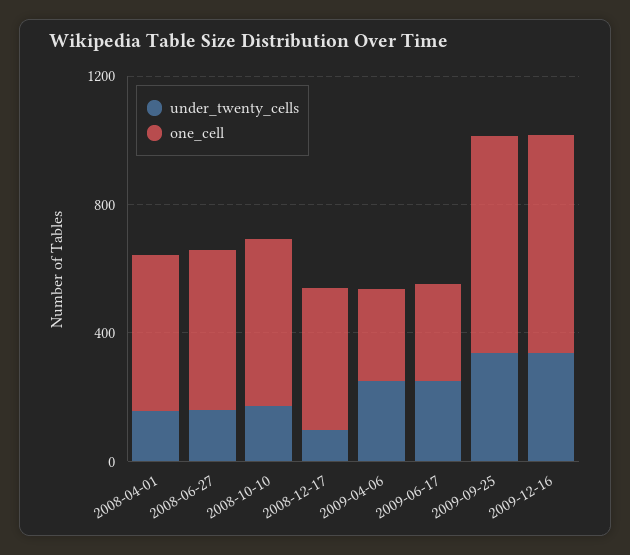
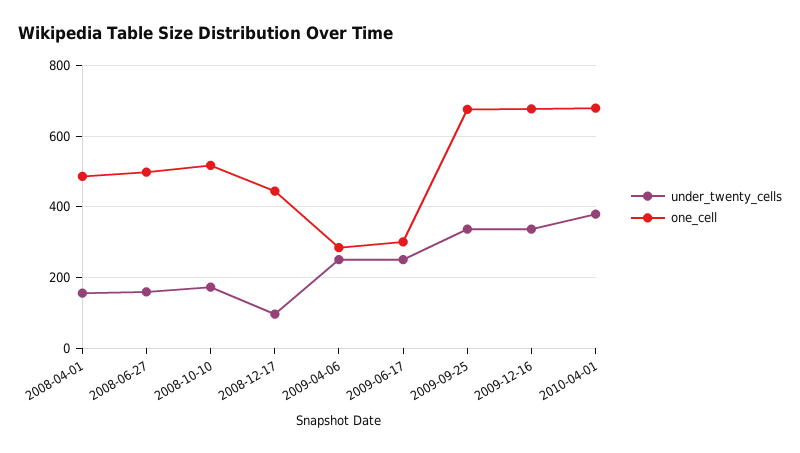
under_twenty_cells, 2010-04-01: none -> 380
one_cell, 2010-04-01: none -> 680

